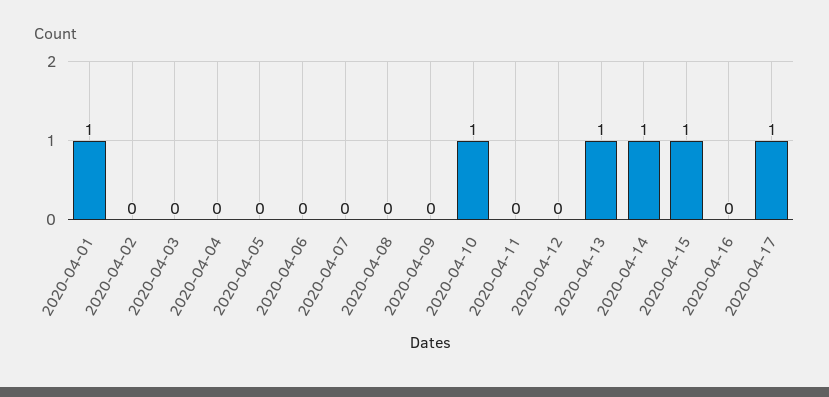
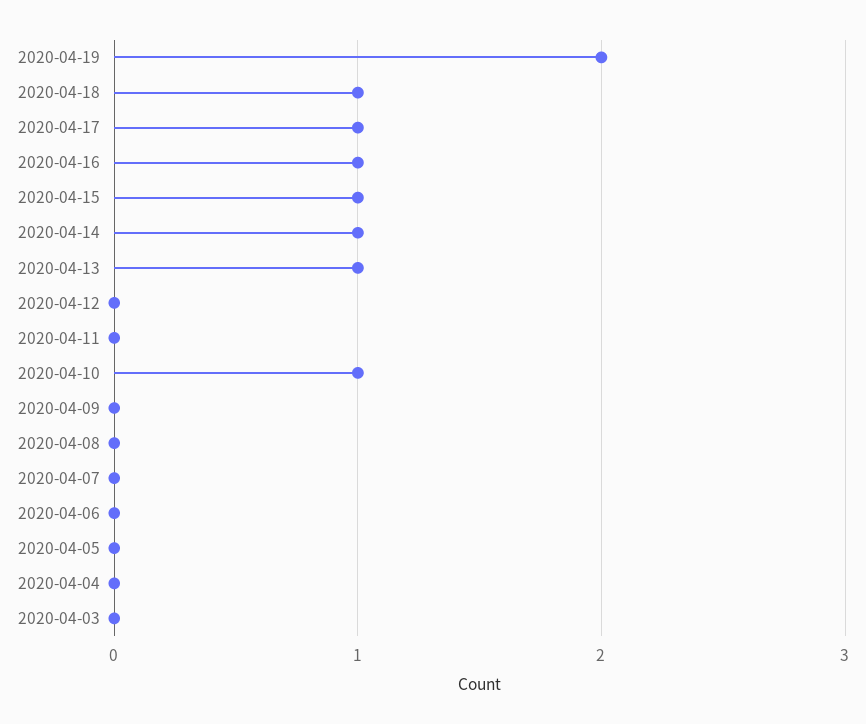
2020-04-01: 1 -> none
2020-04-02: 0 -> none
2020-04-16: 0 -> 1
2020-04-19: none -> 2
2020-04-18: none -> 1

